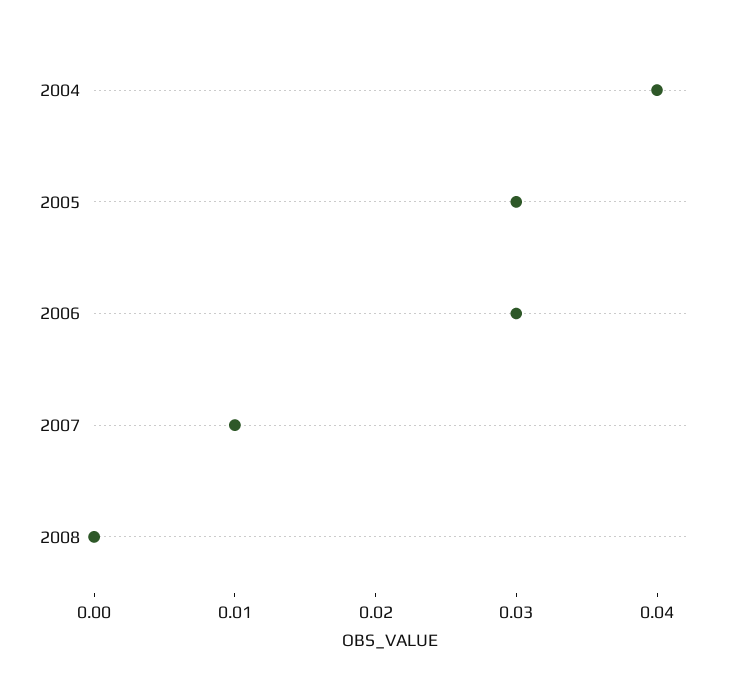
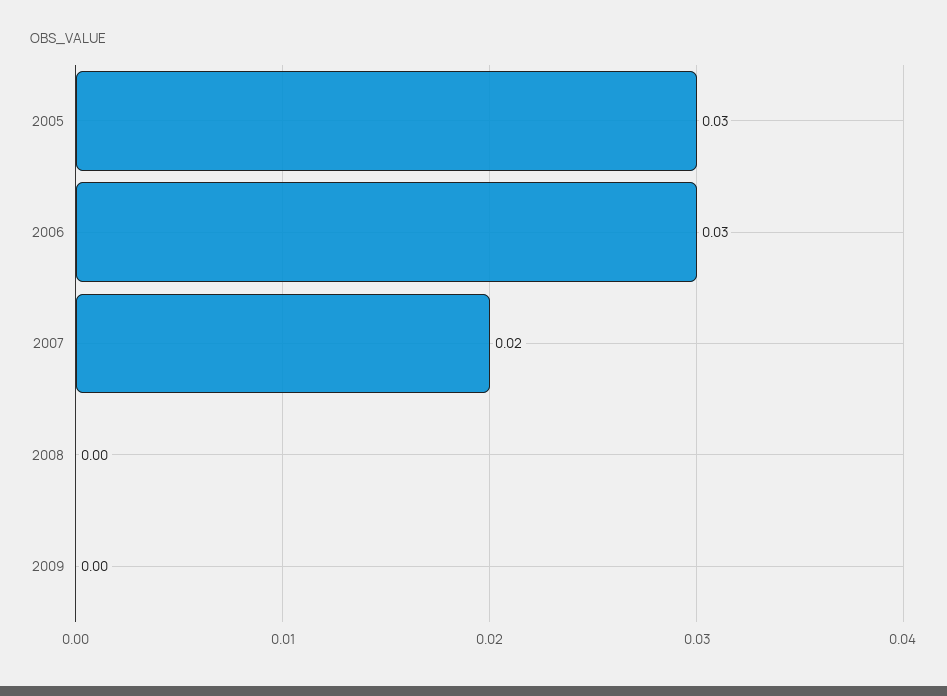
2004: 0.04 -> none
2007: 0.01 -> 0.02
2009: none -> 0

